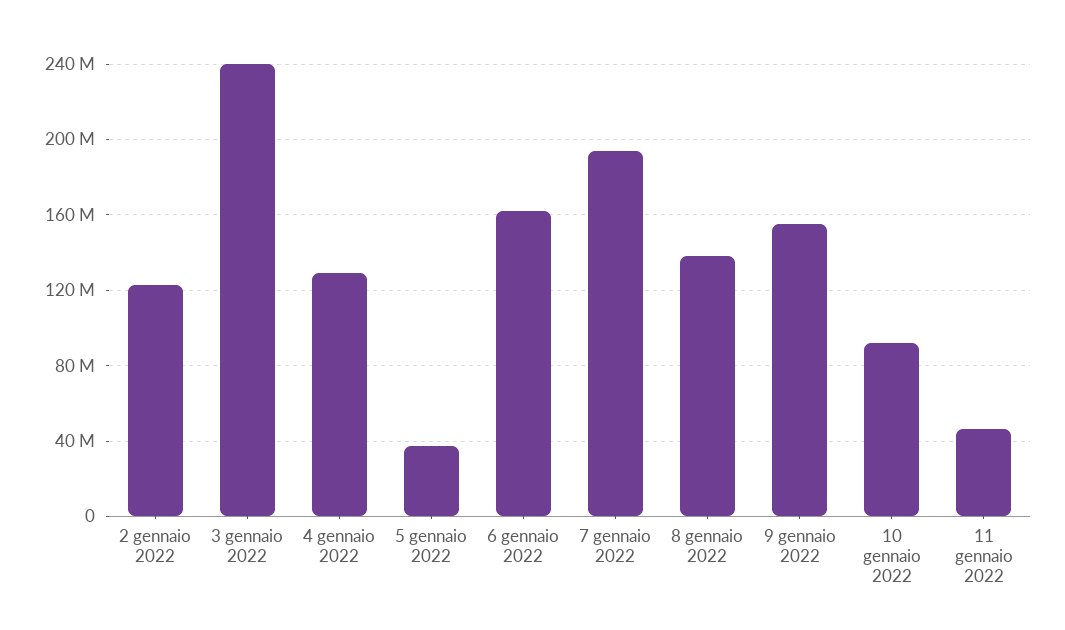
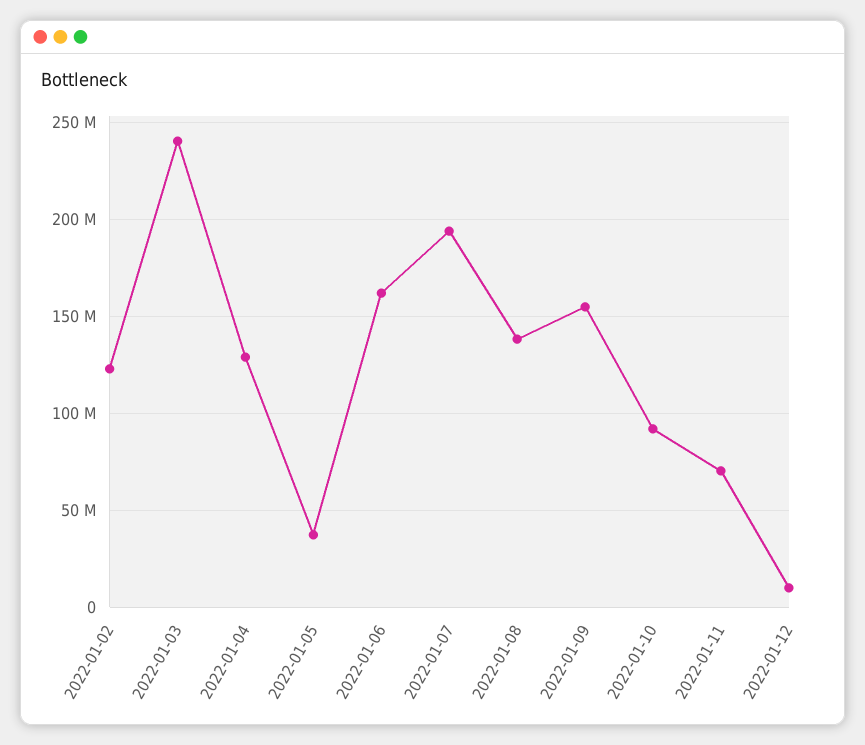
11 gennaio 2022: 45000000 -> 70000000
2022-01-12: none -> 10000000

